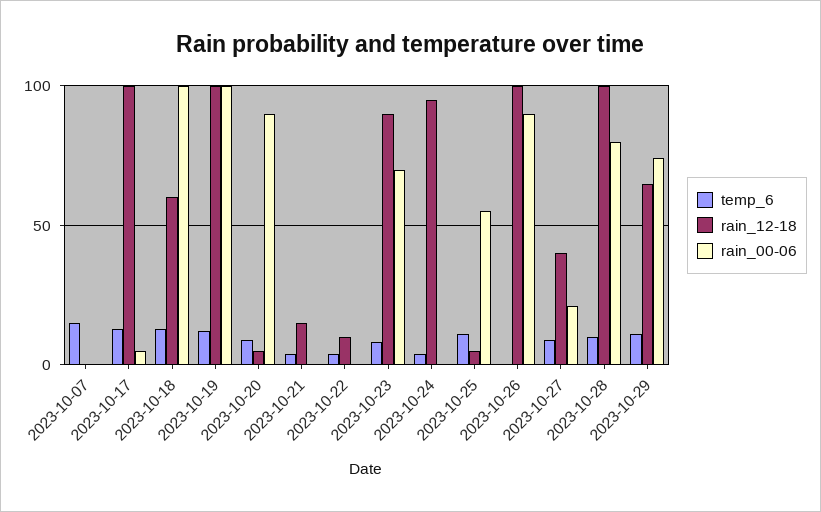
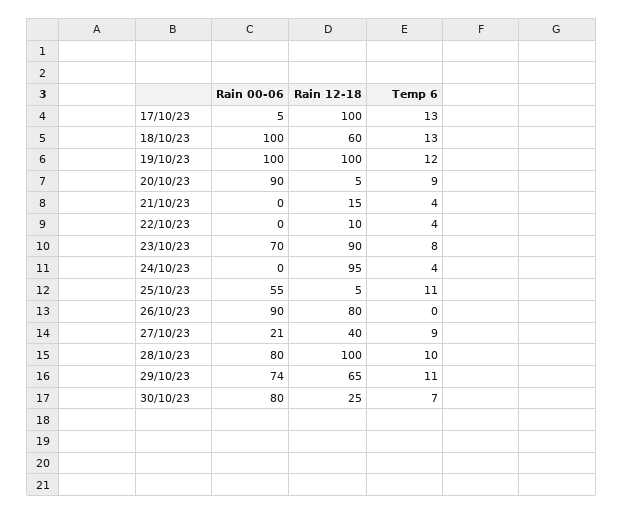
temp_6, 2023-10-07: 15 -> none
rain_12-18, 2023-10-07: 0 -> none
rain_00-06, 2023-10-07: 0 -> none
rain_12-18, 2023-10-26: 100 -> 80
rain_00-06, 30/10/23: none -> 80
rain_12-18, 30/10/23: none -> 25
temp_6, 30/10/23: none -> 7

